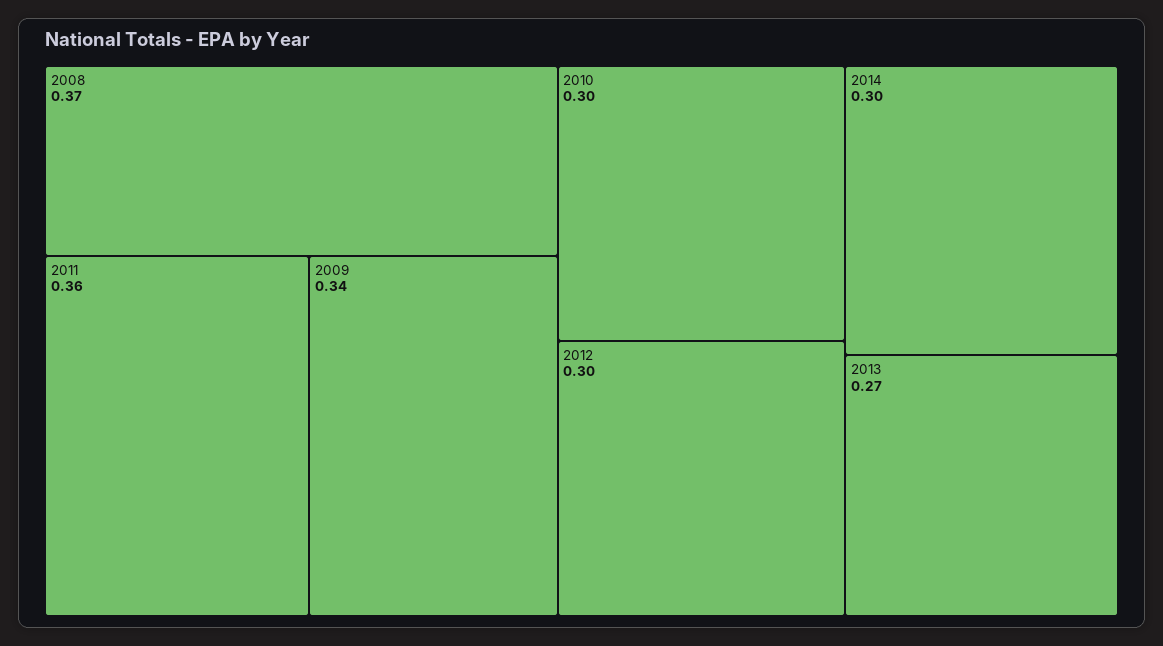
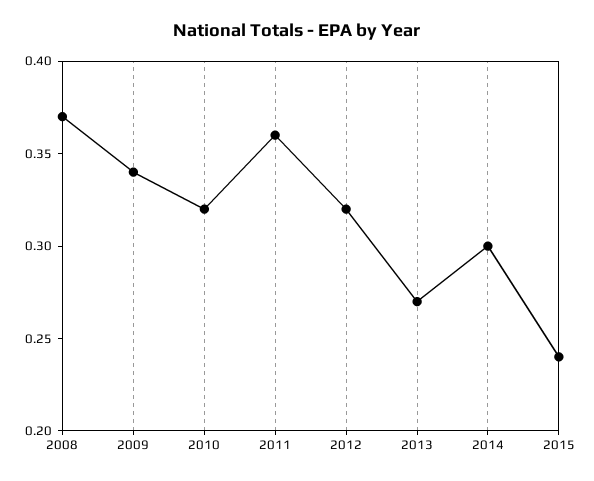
2010: 0.3 -> 0.32
2012: 0.3 -> 0.32
2015: none -> 0.24

